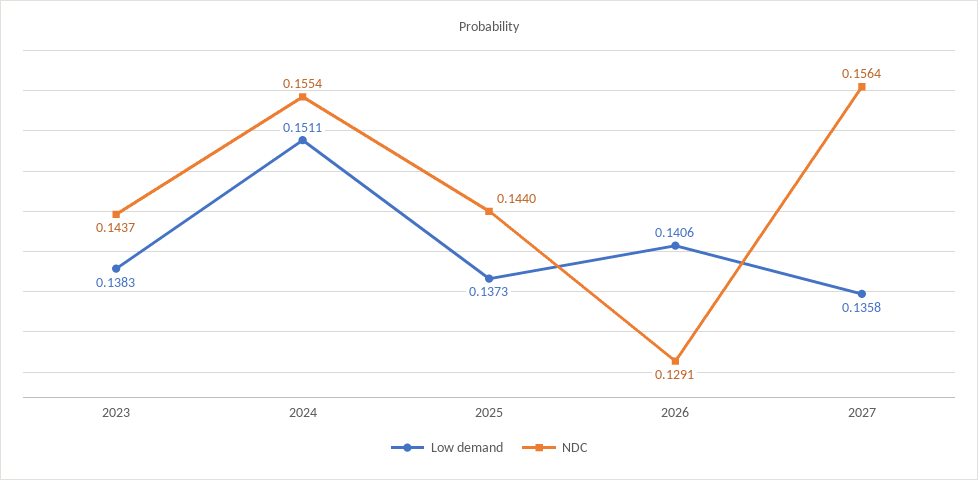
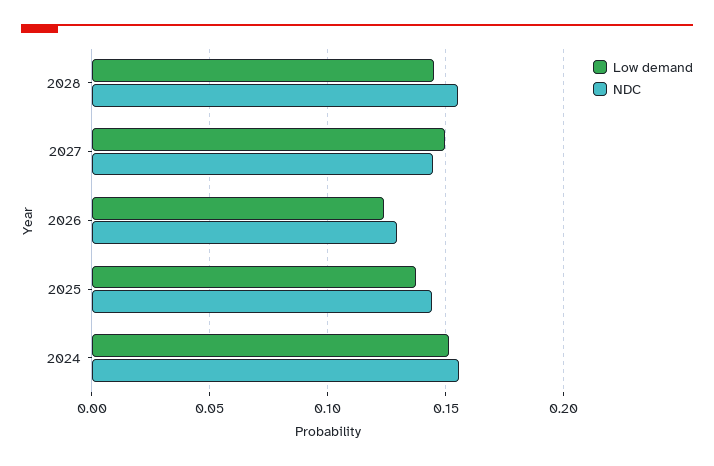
Low demand, 2023: 0.1383 -> none
NDC, 2023: 0.1437 -> none
Low demand, 2026: 0.1406 -> 0.125
Low demand, 2027: 0.1358 -> 0.15
NDC, 2027: 0.1564 -> 0.145
Low demand, 2028: none -> 0.145
NDC, 2028: none -> 0.155

